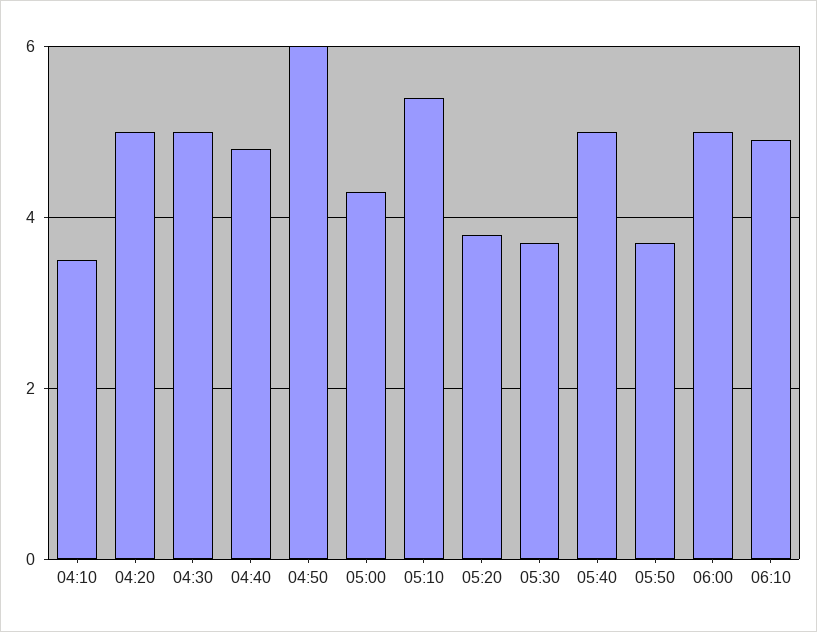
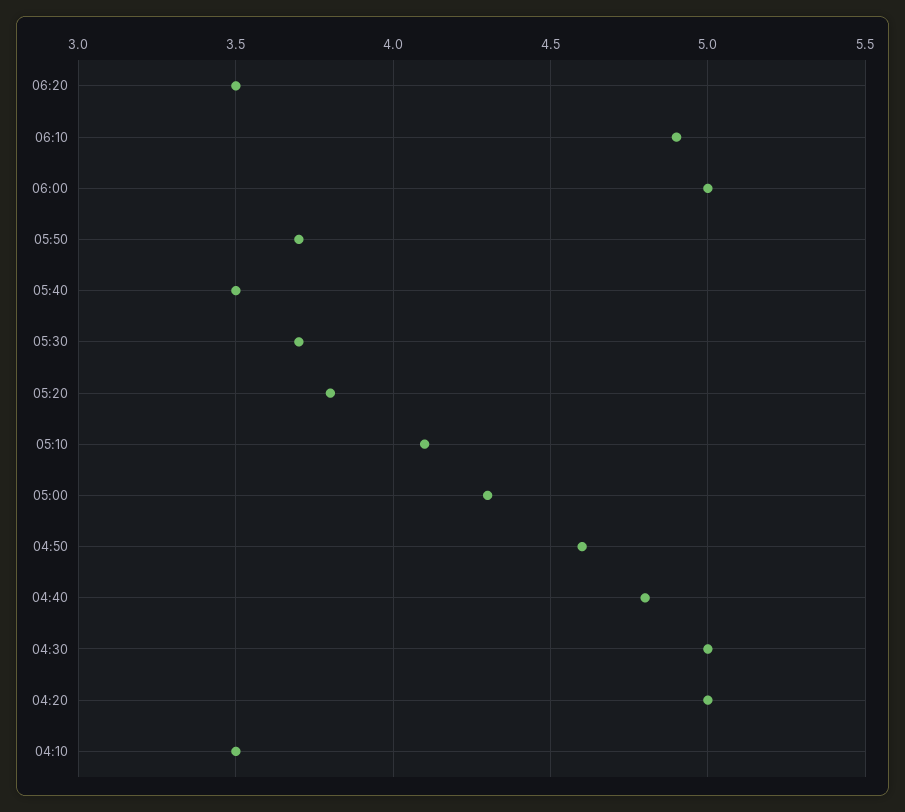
04:50: 6 -> 4.6
05:10: 5.5 -> 4.1
05:40: 5 -> 3.5
06:20: none -> 3.5

